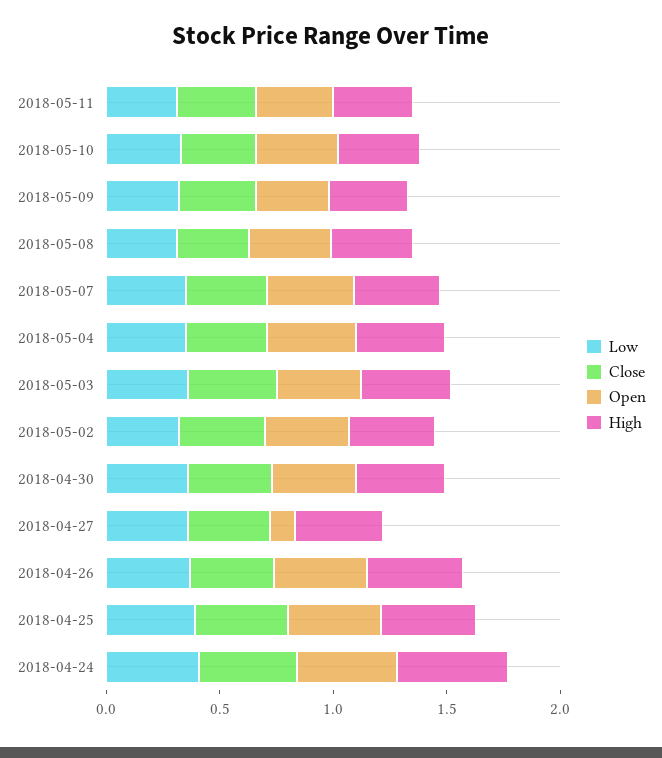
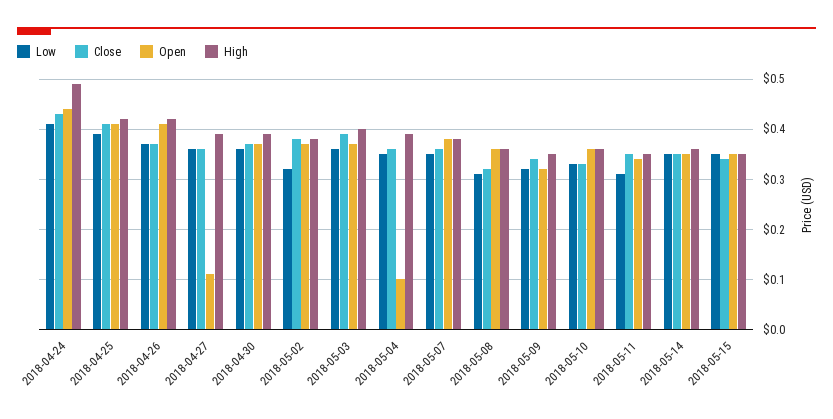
Open, 2018-05-04: 0.4 -> 0.1
Low, 2018-05-14: none -> 0.35
Close, 2018-05-14: none -> 0.35
Open, 2018-05-14: none -> 0.35
High, 2018-05-14: none -> 0.35
Low, 2018-05-15: none -> 0.35
Close, 2018-05-15: none -> 0.35
Open, 2018-05-15: none -> 0.35
High, 2018-05-15: none -> 0.35

